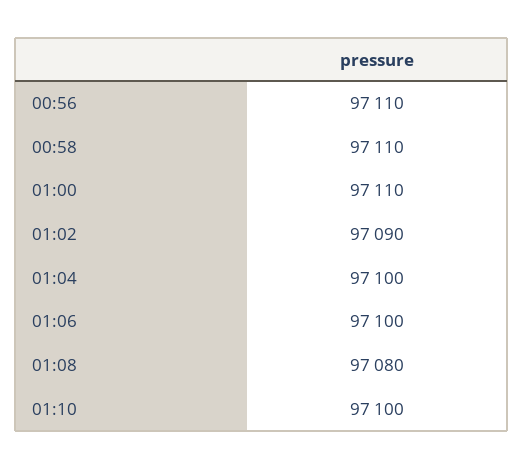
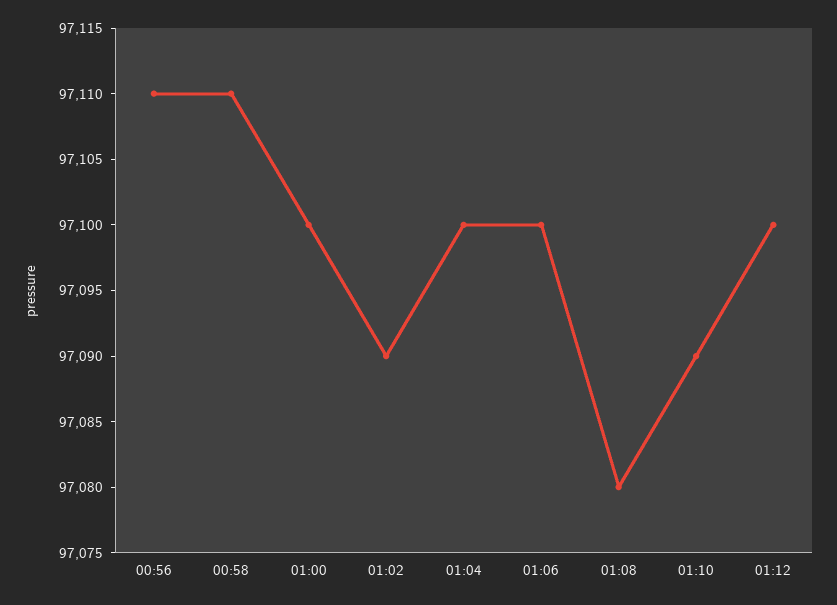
01:00: 97110 -> 97100
01:10: 97100 -> 97090
01:12: none -> 97100

